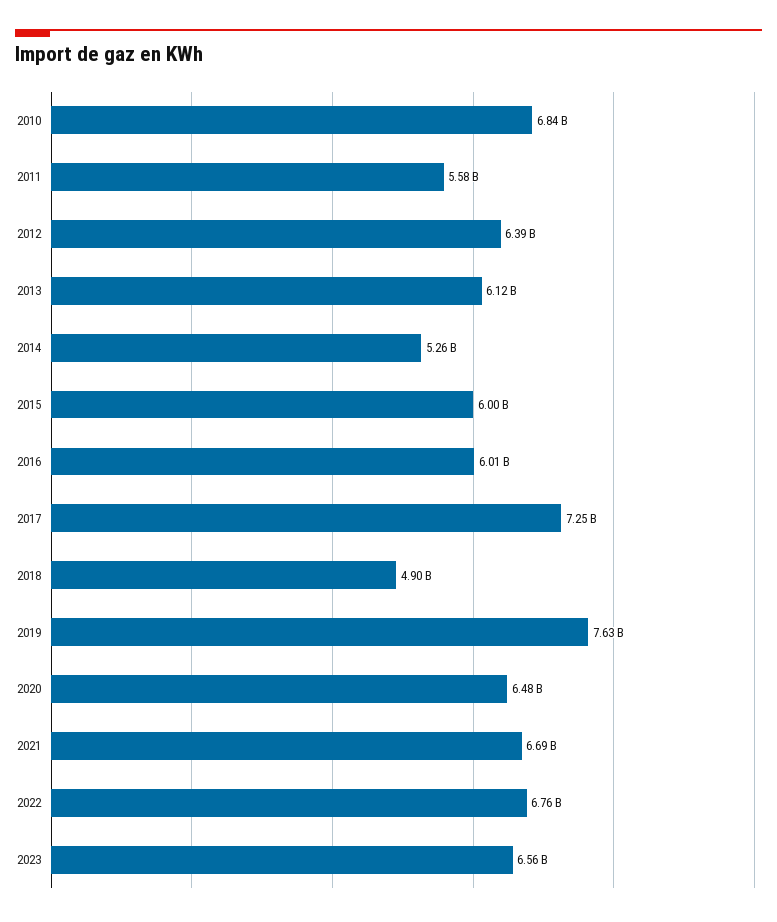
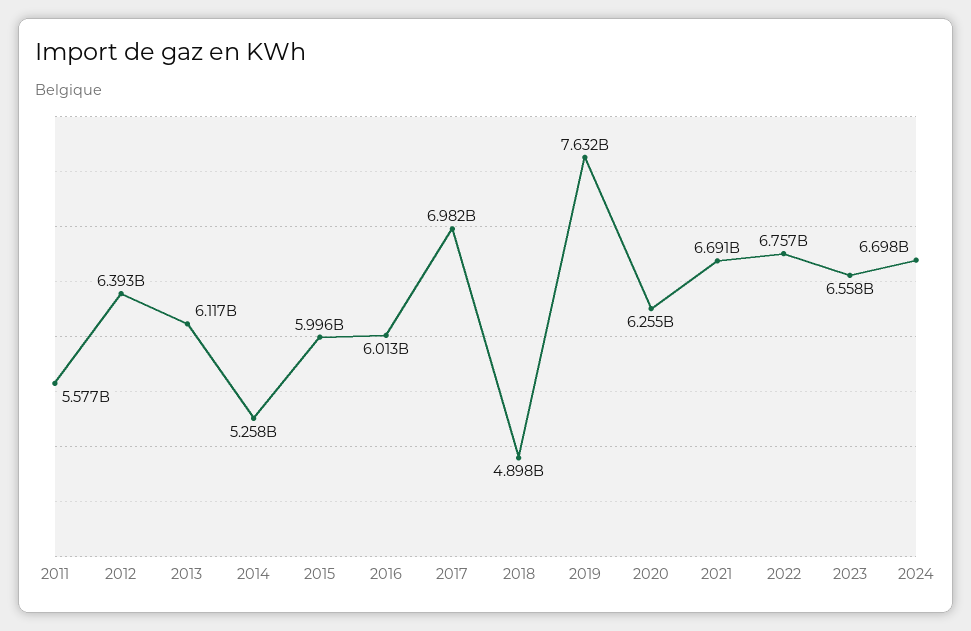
2010: 6840000000 -> none
2017: 7250000000 -> 6982000000
2020: 6480000000 -> 6255000000
2024: none -> 6698000000

